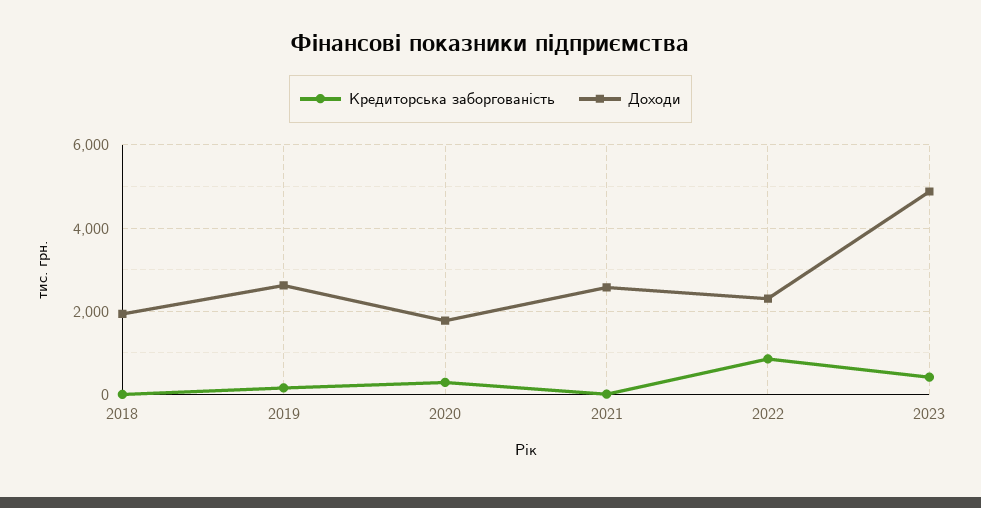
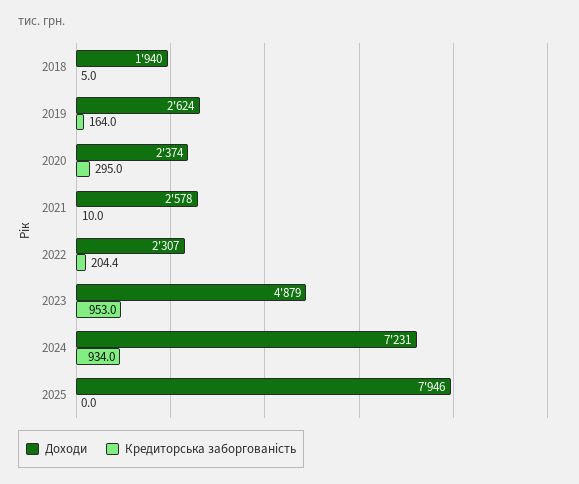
Доходи, 2020: 1800 -> 2374
Кредиторська заборгованість, 2022: 800 -> 204.4
Кредиторська заборгованість, 2023: 400 -> 953
Доходи, 2024: none -> 7231
Кредиторська заборгованість, 2024: none -> 934
Доходи, 2025: none -> 7946
Кредиторська заборгованість, 2025: none -> 0

